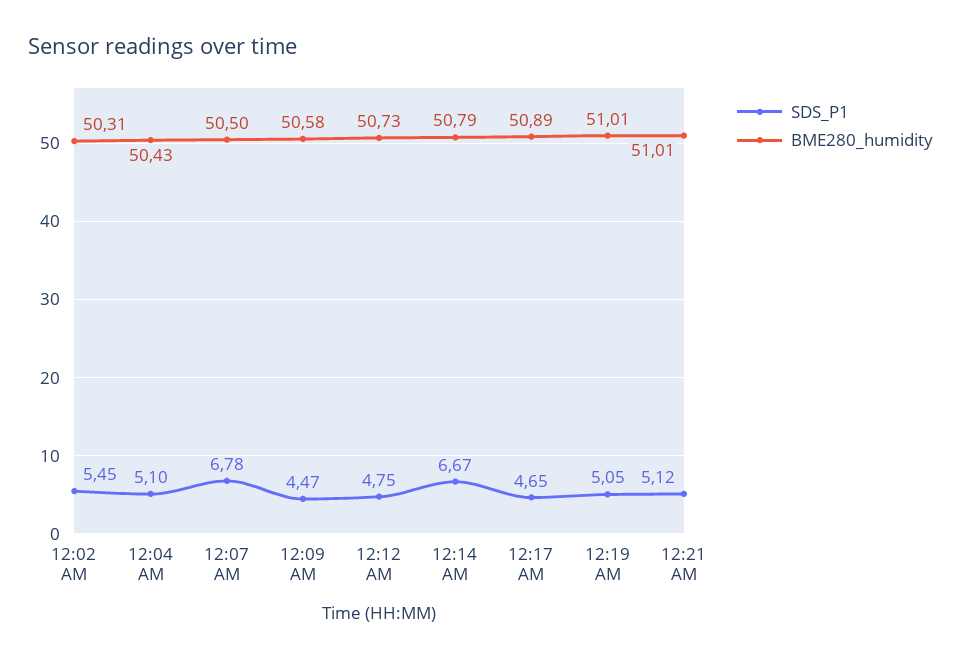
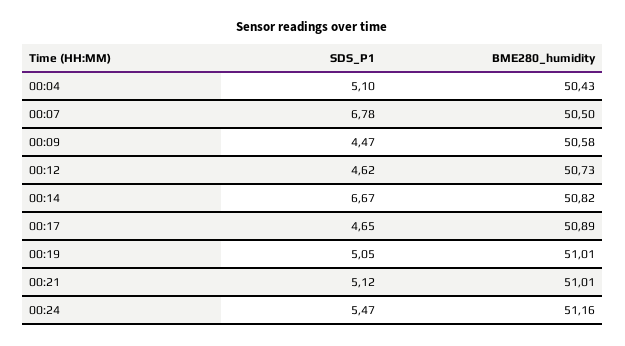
SDS_P1, 12:02 AM: 5.45 -> none
BME280_humidity, 12:02 AM: 50.31 -> none
SDS_P1, 12:12 AM: 4.75 -> 4.62
BME280_humidity, 12:14 AM: 50.79 -> 50.82
SDS_P1, 00:24: none -> 5.47
BME280_humidity, 00:24: none -> 51.16

